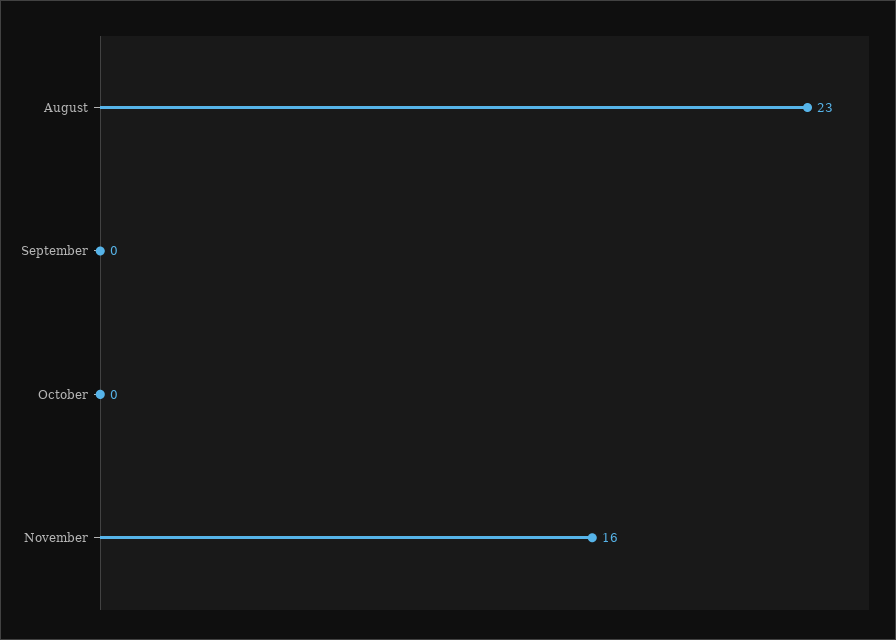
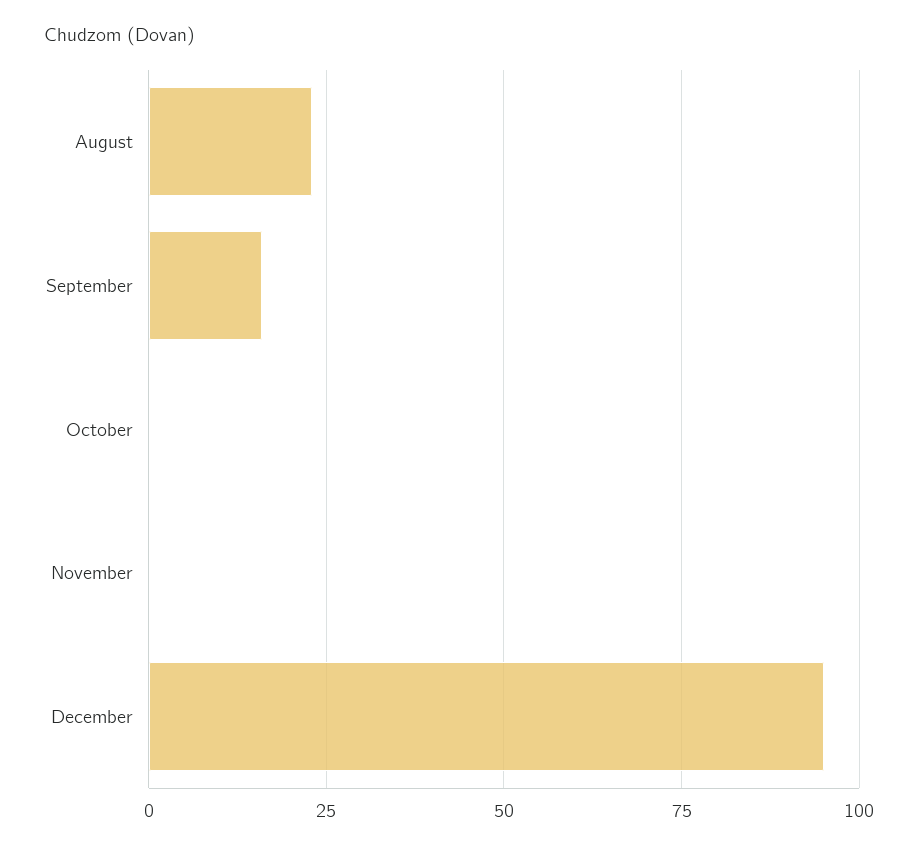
September: 0 -> 15
November: 16 -> 0
December: none -> 95

